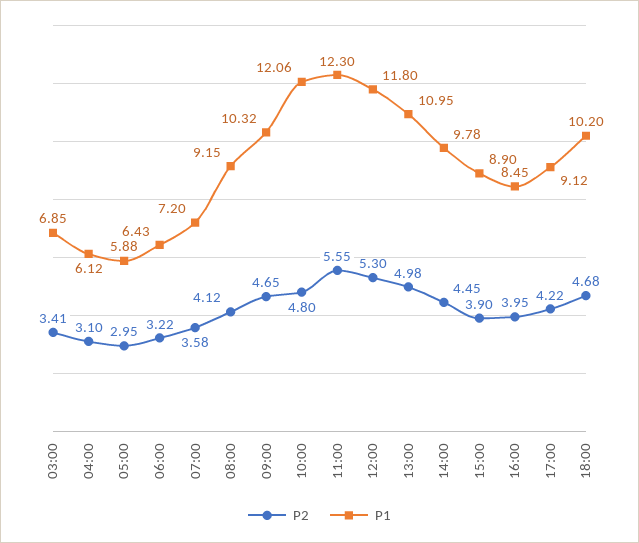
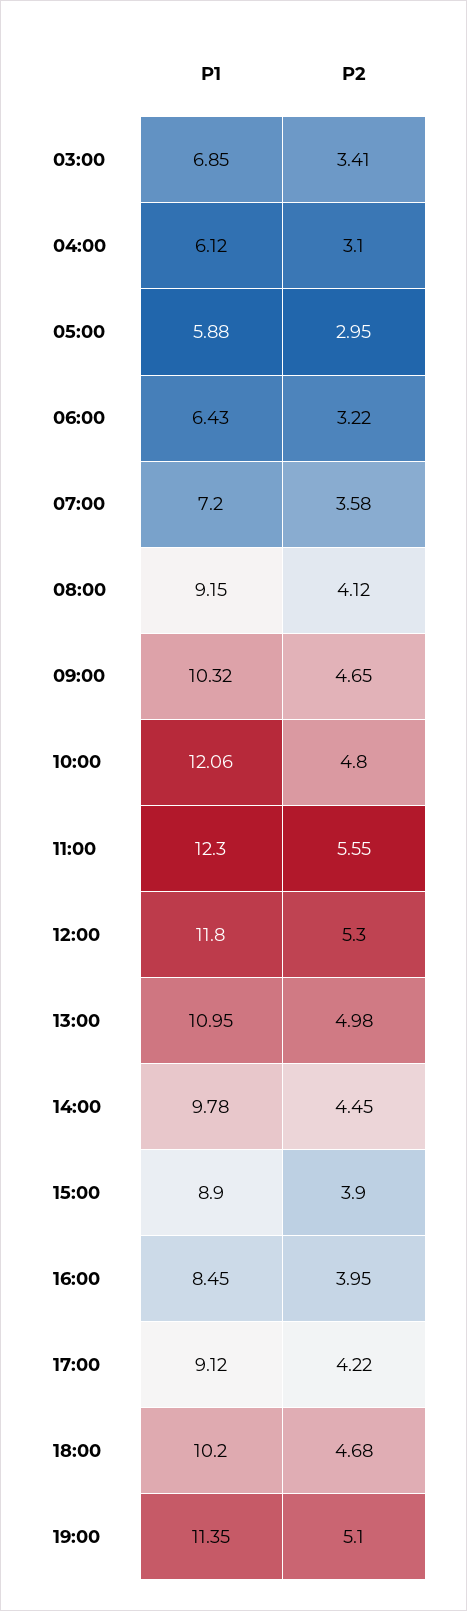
P1, 19:00: none -> 11.35
P2, 19:00: none -> 5.1

